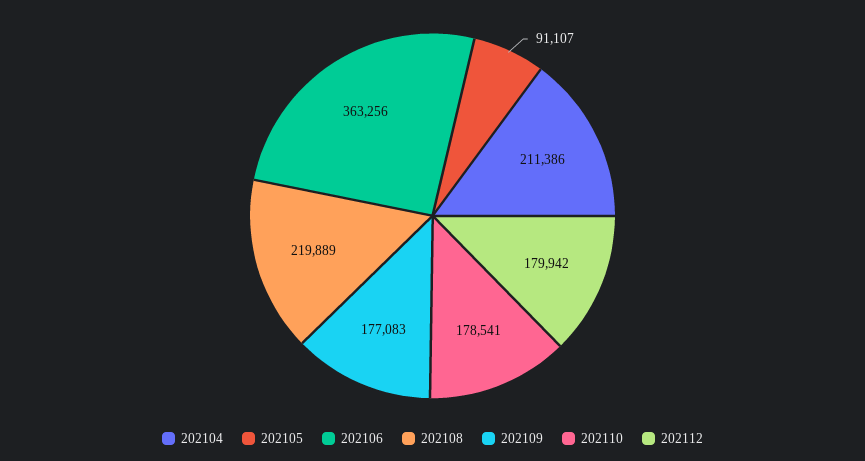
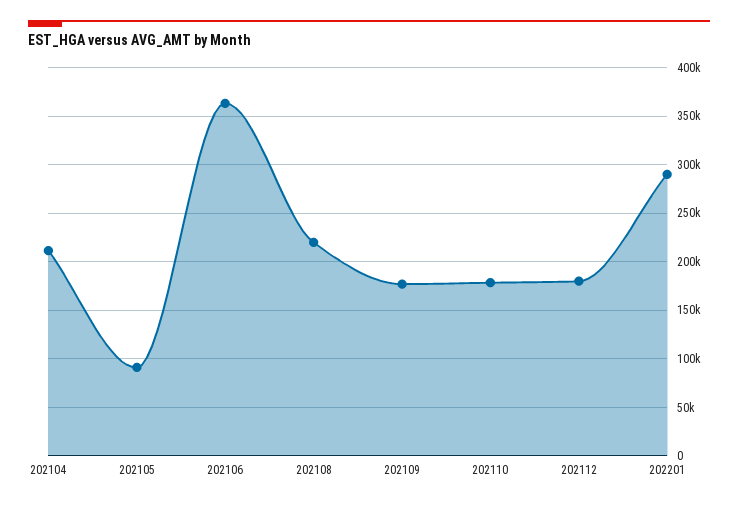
202201: none -> 290000

